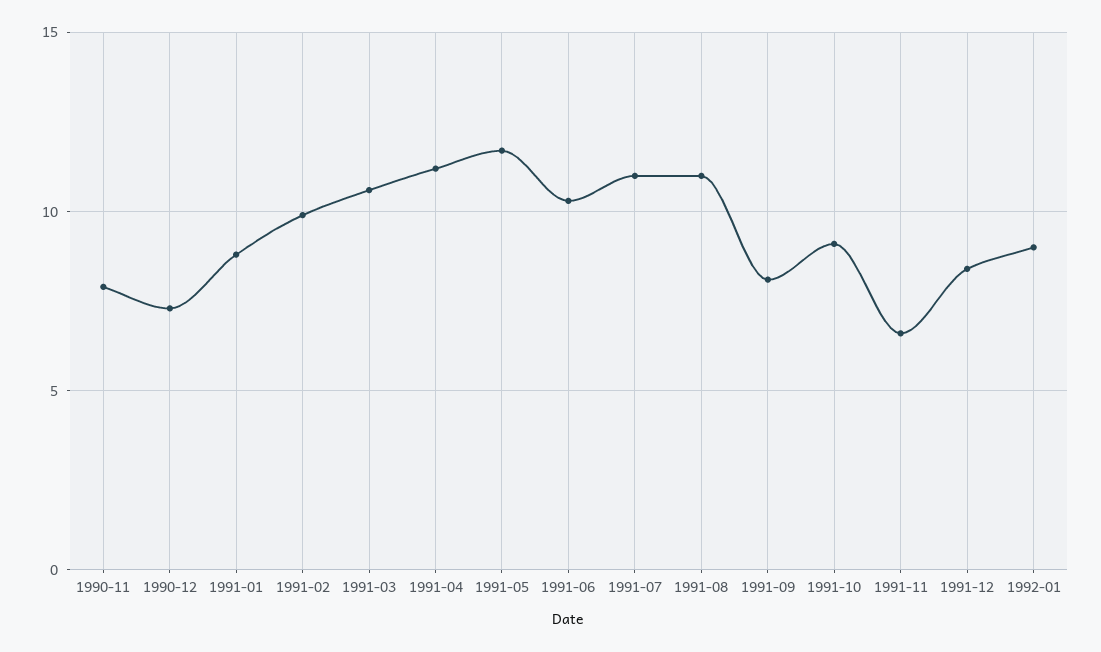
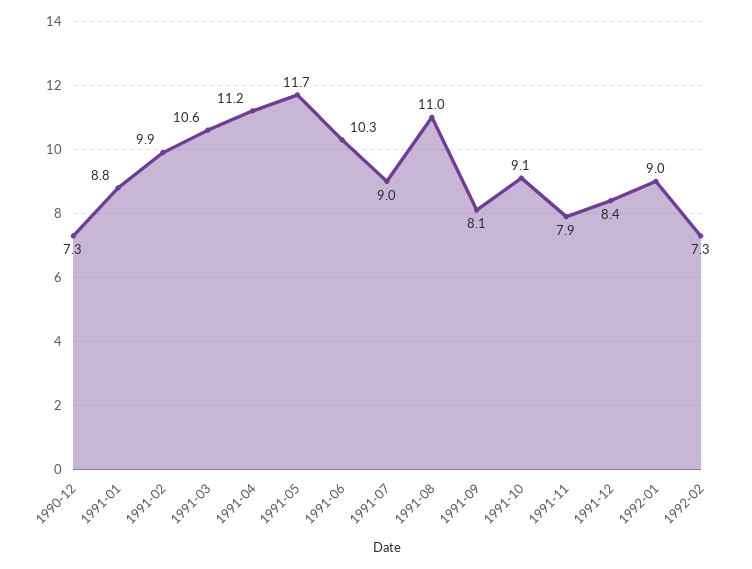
1990-11: 8 -> none
1991-07: 11 -> 9
1991-11: 6.5 -> 7.9
1992-02: none -> 7.3

